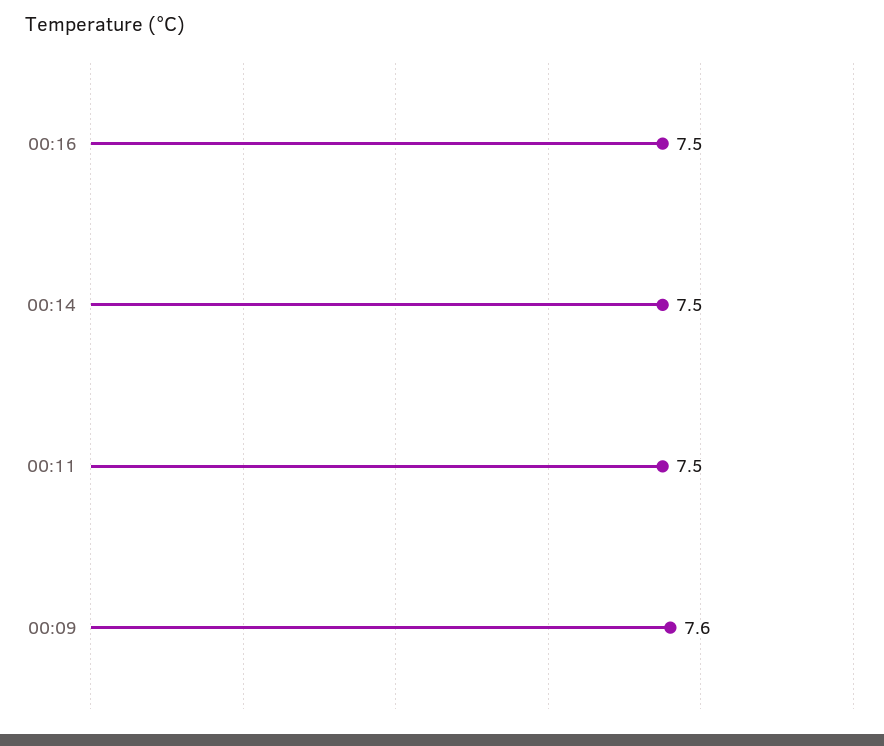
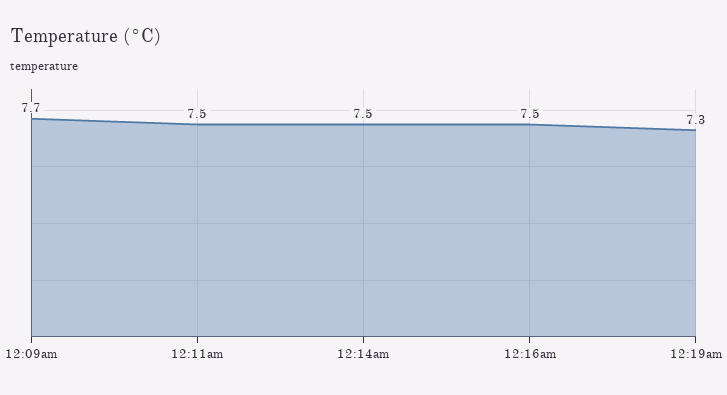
00:09: 7.6 -> 7.7
12:19am: none -> 7.3

